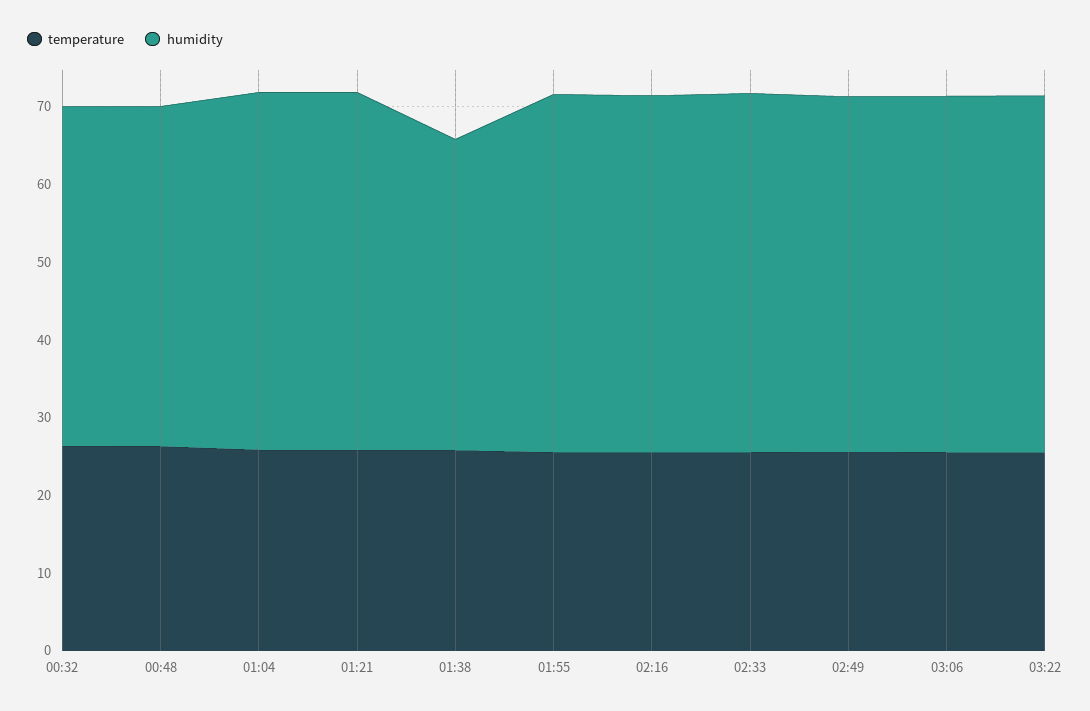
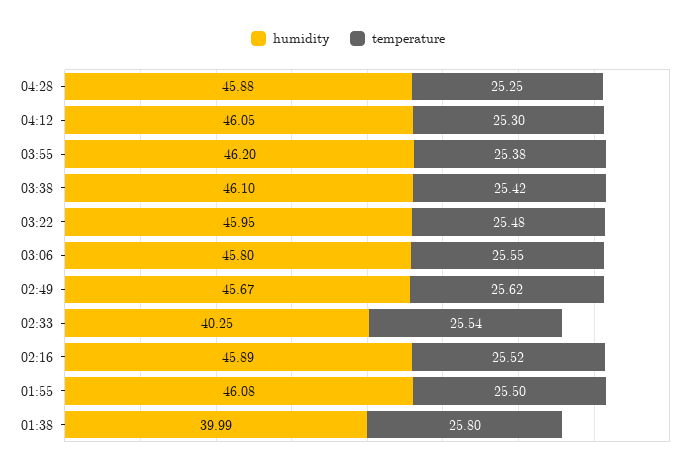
temperature, 00:32: 26 -> none
humidity, 00:32: 44 -> none
temperature, 00:48: 26 -> none
humidity, 00:48: 44 -> none
temperature, 01:04: 26 -> none
humidity, 01:04: 46 -> none
temperature, 01:21: 26 -> none
humidity, 01:21: 46 -> none
humidity, 02:33: 46 -> 40.25
humidity, 04:28: none -> 45.88
temperature, 04:28: none -> 25.25
humidity, 04:12: none -> 46.05
temperature, 04:12: none -> 25.3
humidity, 03:55: none -> 46.2
temperature, 03:55: none -> 25.38
humidity, 03:38: none -> 46.1
temperature, 03:38: none -> 25.42

